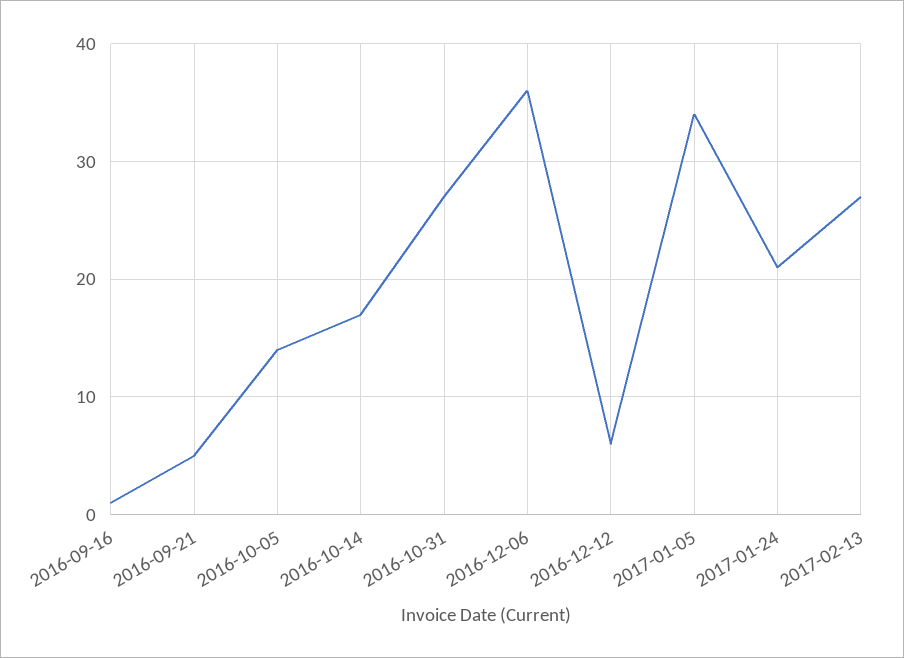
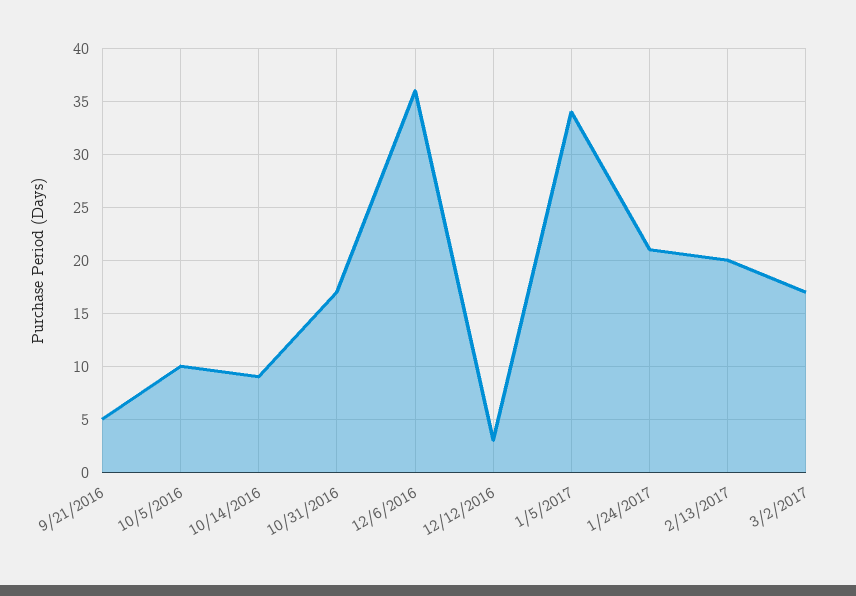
2016-09-16: 1 -> none
2016-10-05: 14 -> 10
2016-10-14: 17 -> 9
2016-10-31: 27 -> 17
2016-12-12: 6 -> 3
2017-02-13: 27 -> 20
3/2/2017: none -> 17

